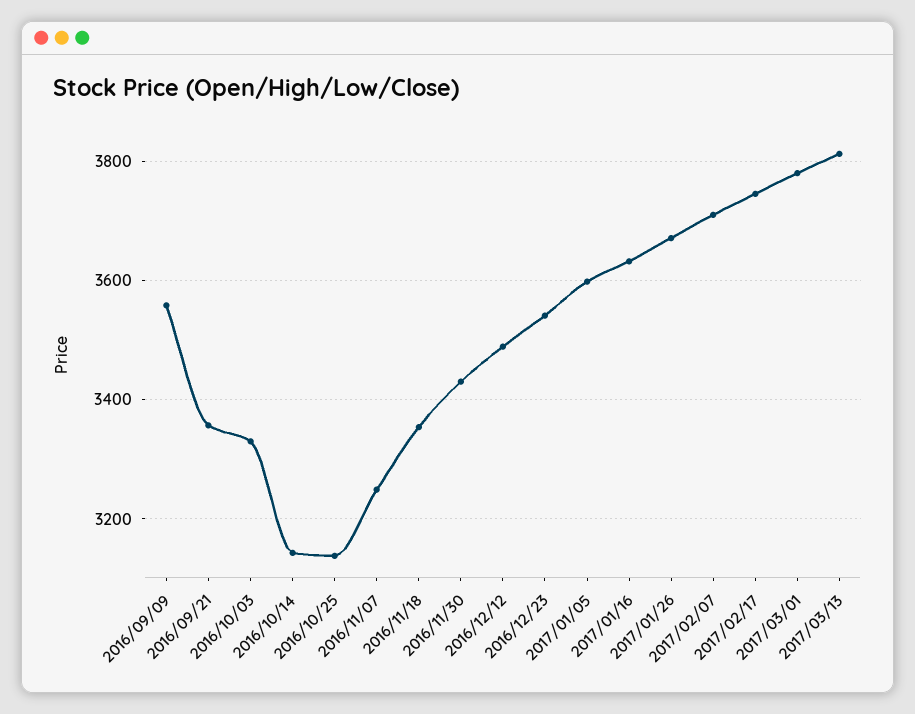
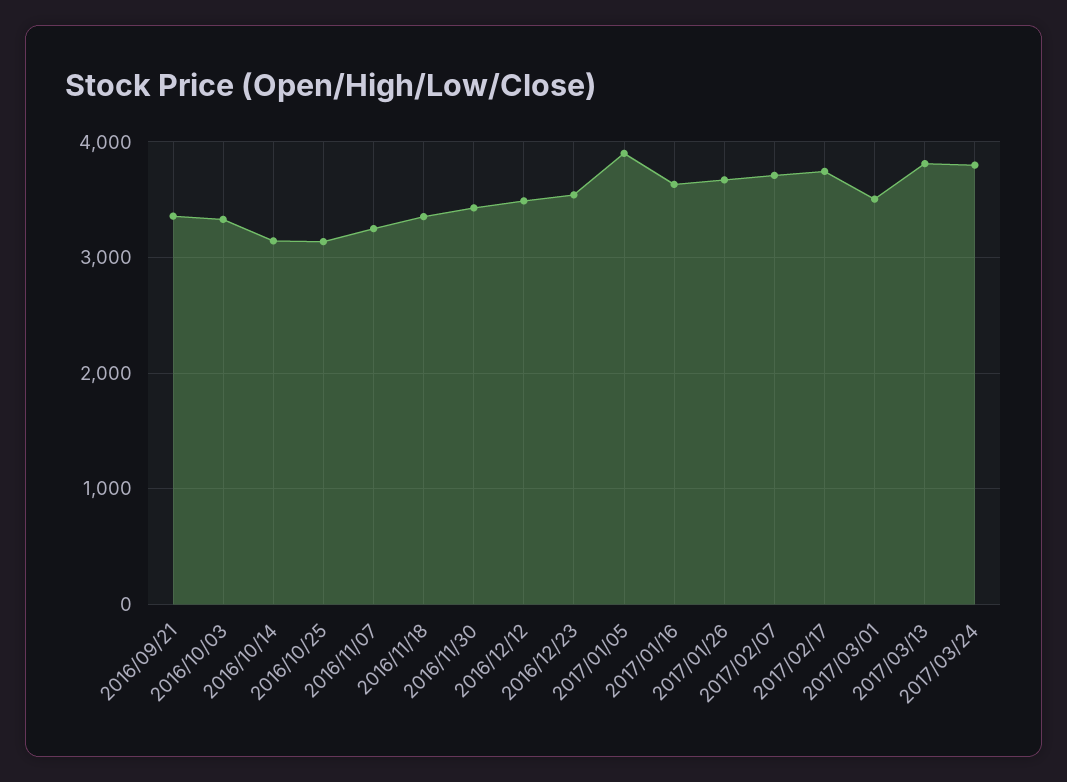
2016/09/09: 3560 -> none
2017/01/05: 3600 -> 3900
2017/03/01: 3780 -> 3500
2017/03/24: none -> 3800

